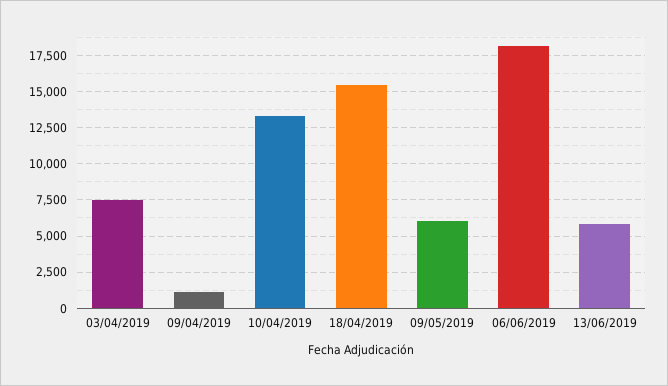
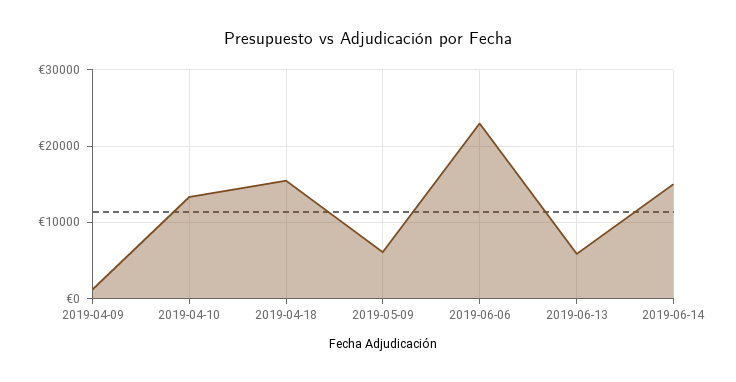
03/04/2019: 7500 -> none
06/06/2019: 18000 -> 23000
2019-06-14: none -> 15000

